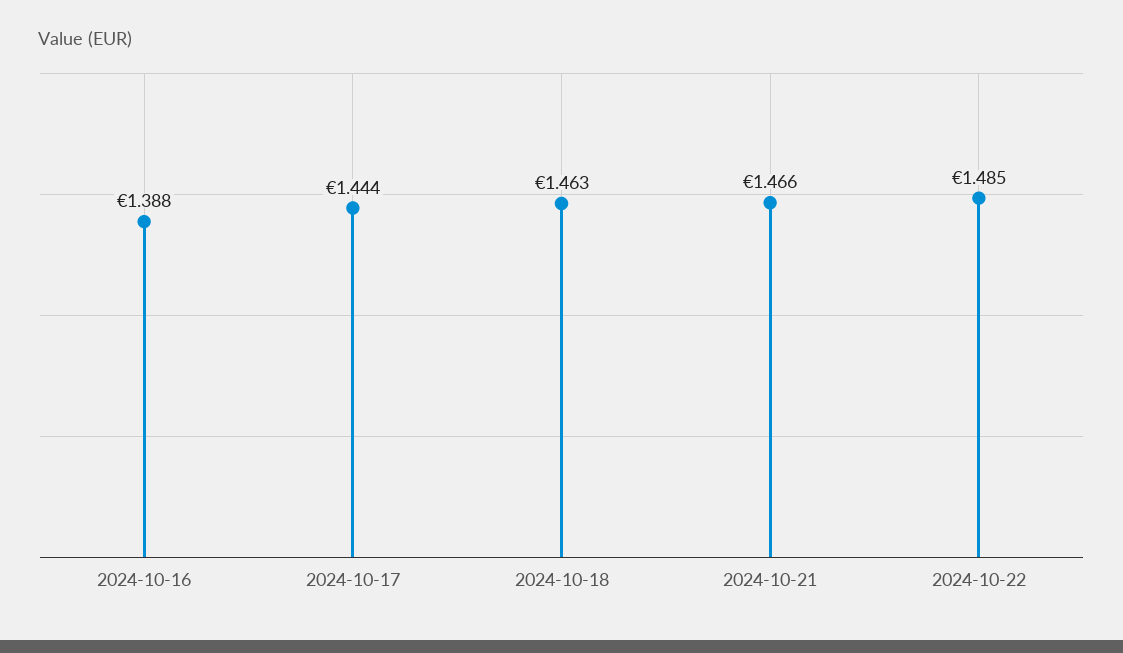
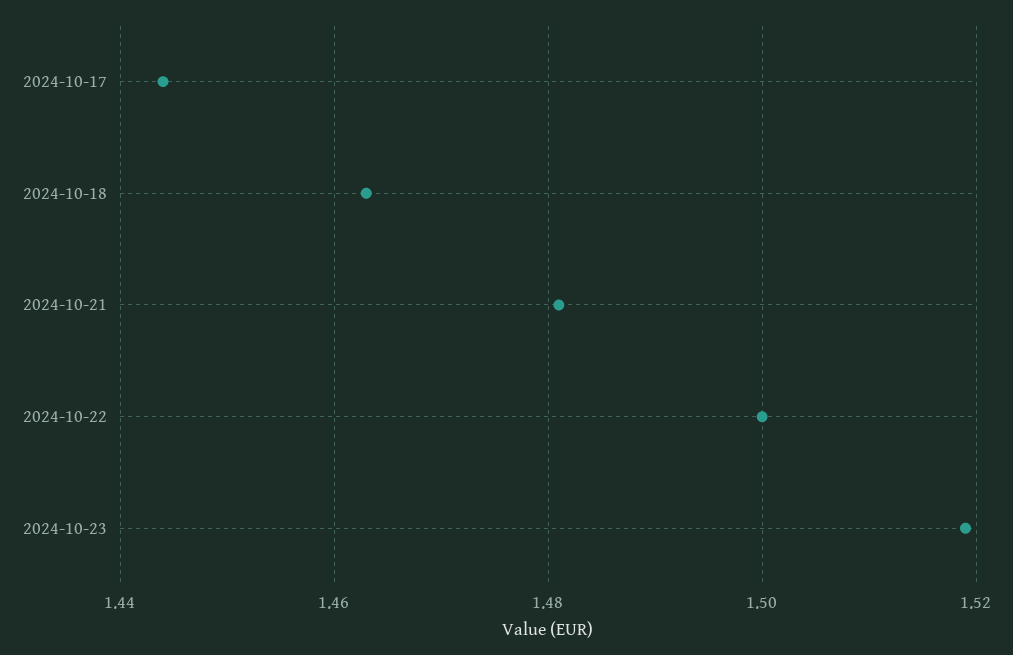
2024-10-16: 1.388 -> none
2024-10-21: 1.466 -> 1.48
2024-10-22: 1.485 -> 1.5
2024-10-23: none -> 1.52

